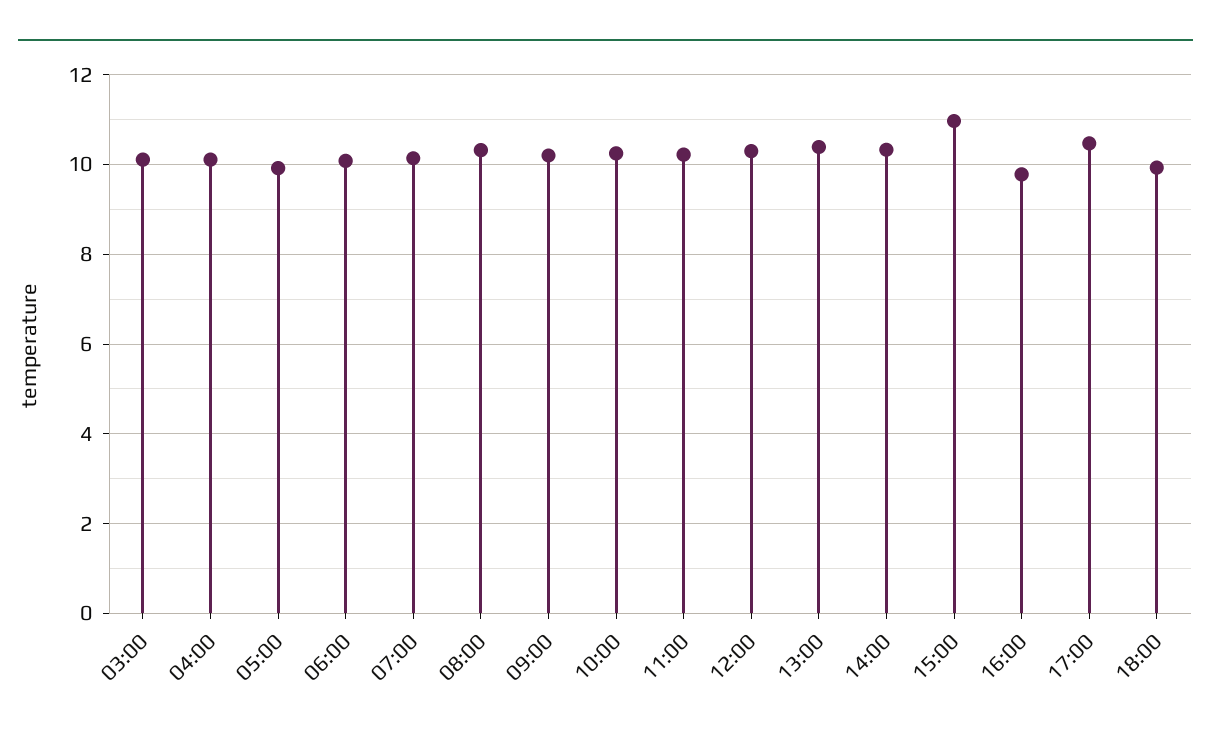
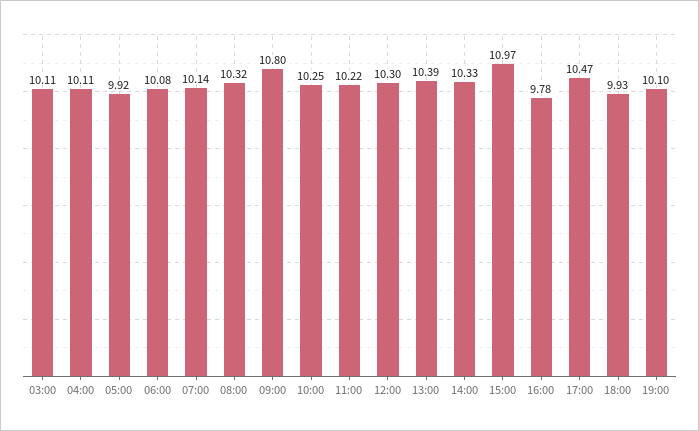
09:00: 10.2 -> 10.8
19:00: none -> 10.1

